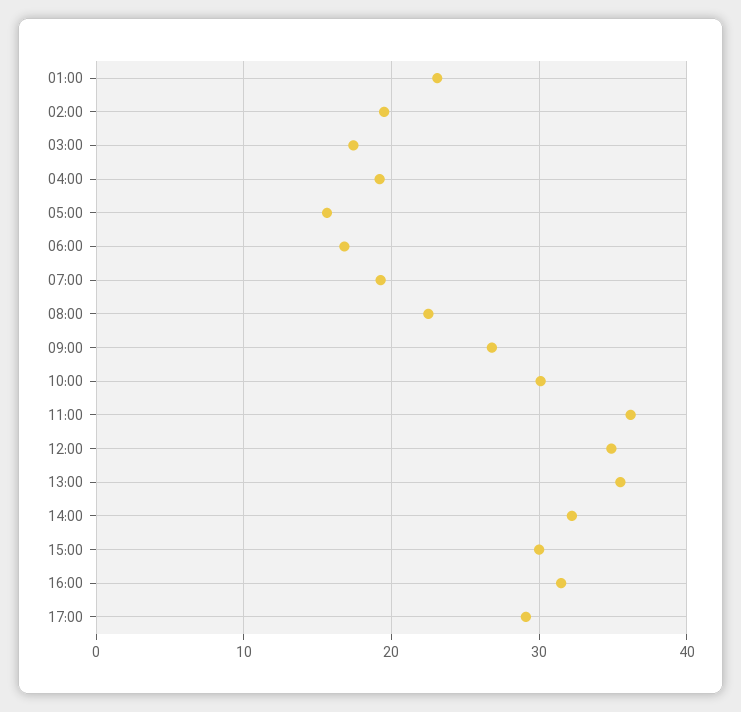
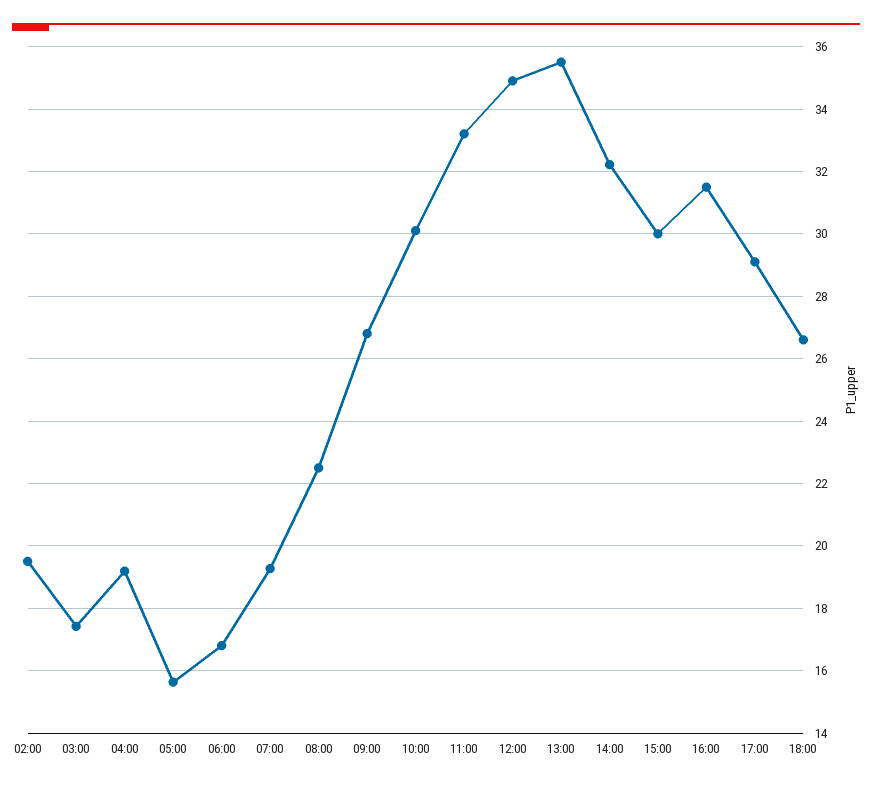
01:00: 23 -> none
11:00: 36 -> 33.2
18:00: none -> 26.6

